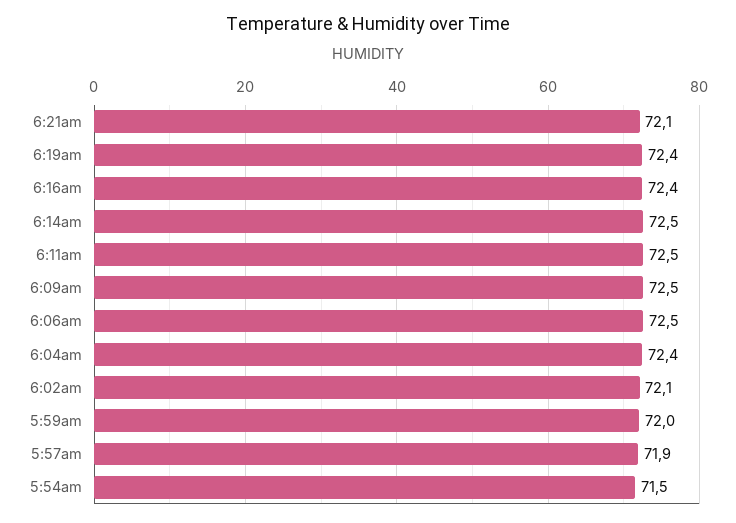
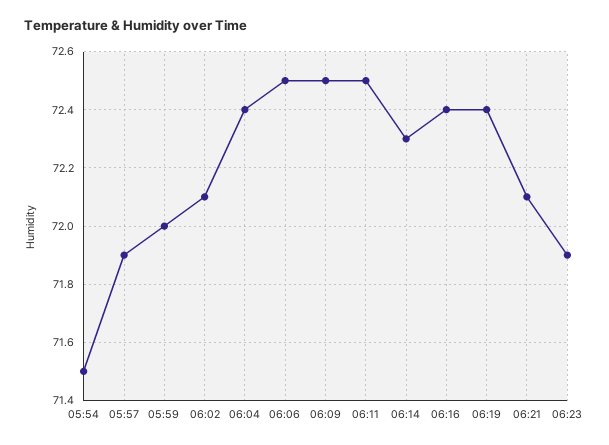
6:14am: 72.5 -> 72.3
06:23: none -> 71.9

